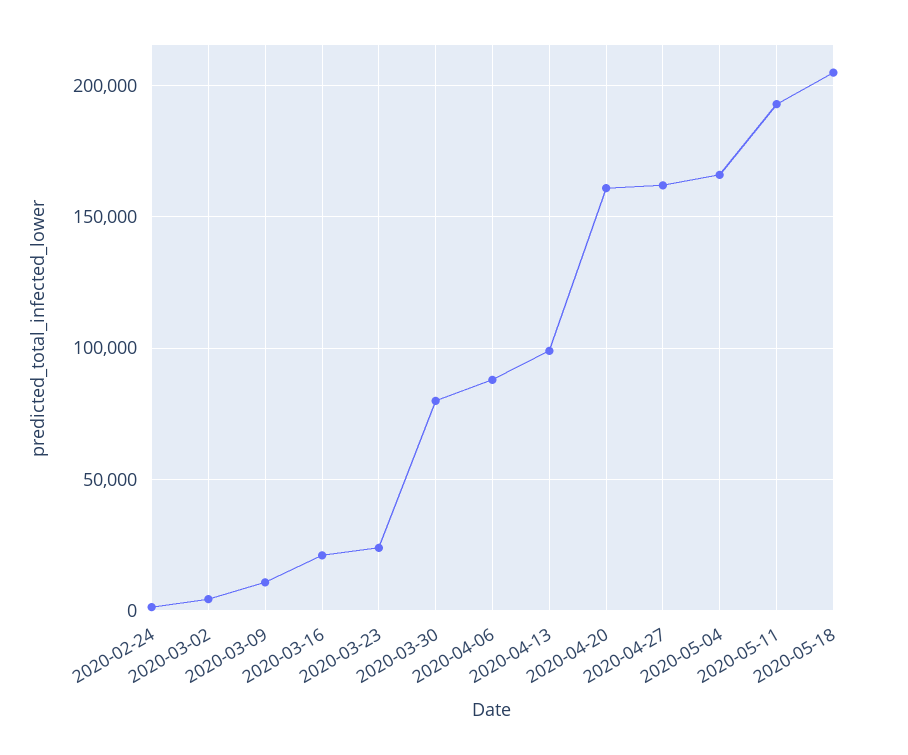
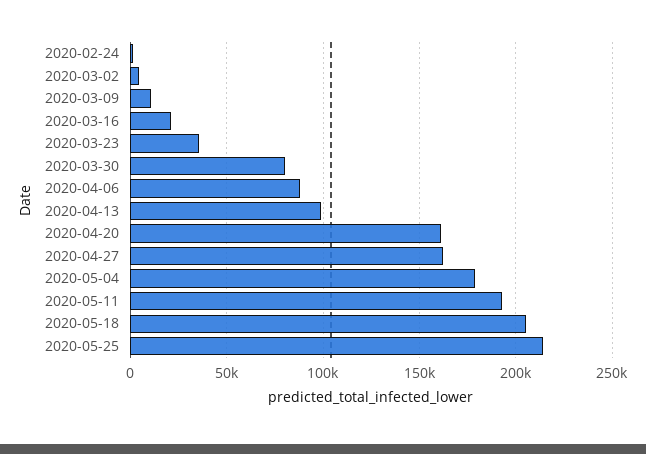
2020-03-23: 25000 -> 35000
2020-05-04: 165000 -> 180000
2020-05-25: none -> 215000

